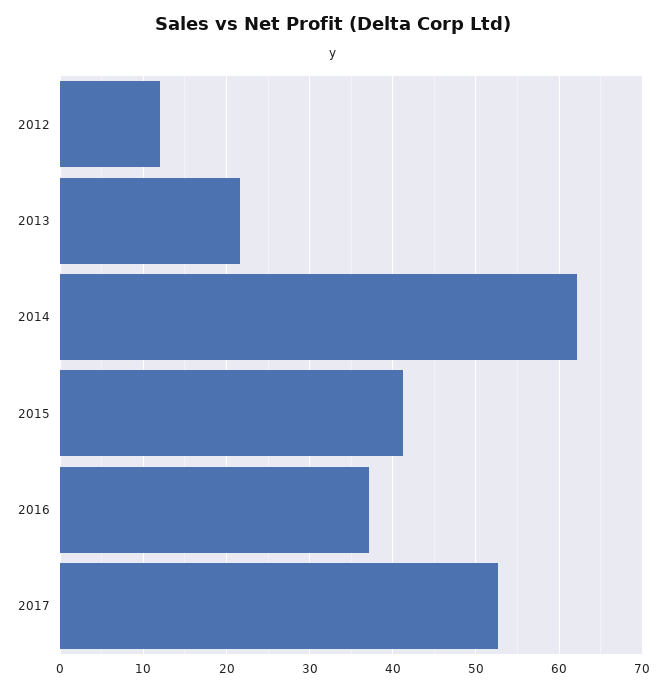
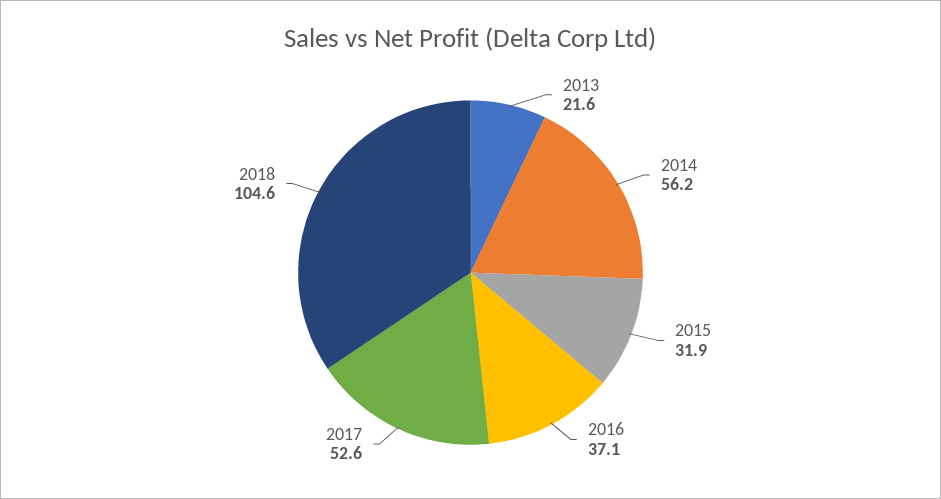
2012: 12 -> none
2014: 62 -> 56.2
2015: 41 -> 31.9
2018: none -> 104.6

